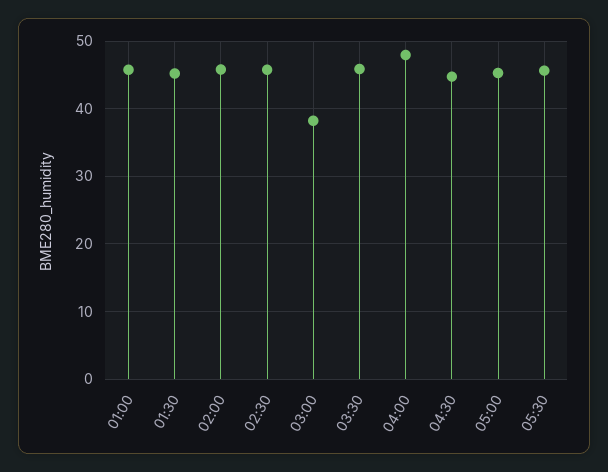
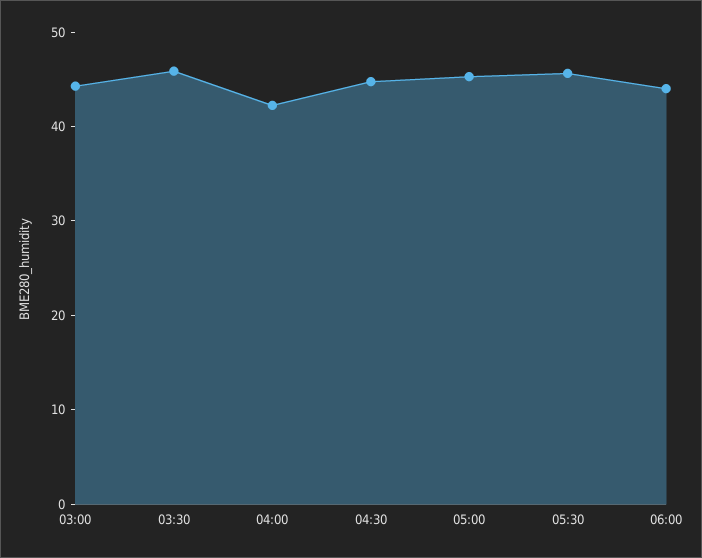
01:00: 46 -> none
01:30: 45 -> none
02:00: 46 -> none
02:30: 46 -> none
03:00: 38 -> 44
04:00: 48 -> 42
06:00: none -> 44

